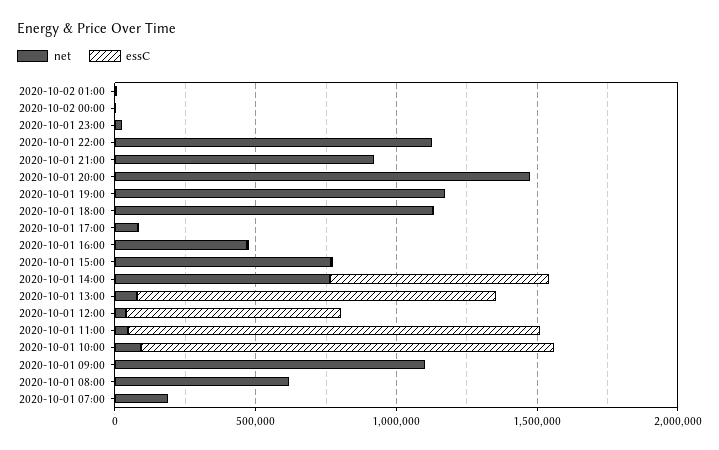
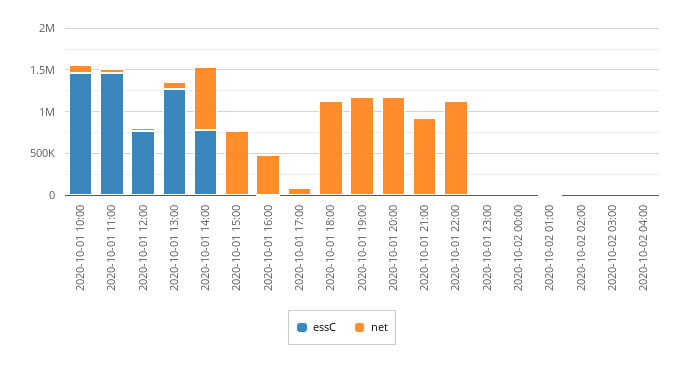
net, 2020-10-01 20:00: 1500000 -> 1200000
net, 2020-10-01 09:00: 1100000 -> none
essC, 2020-10-01 09:00: 0 -> none
net, 2020-10-01 08:00: 600000 -> none
essC, 2020-10-01 08:00: 0 -> none
net, 2020-10-01 07:00: 200000 -> none
essC, 2020-10-01 07:00: 0 -> none
essC, 2020-10-02 02:00: none -> 0
net, 2020-10-02 02:00: none -> 0
essC, 2020-10-02 03:00: none -> 0
net, 2020-10-02 03:00: none -> 0
essC, 2020-10-02 04:00: none -> 0
net, 2020-10-02 04:00: none -> 0

